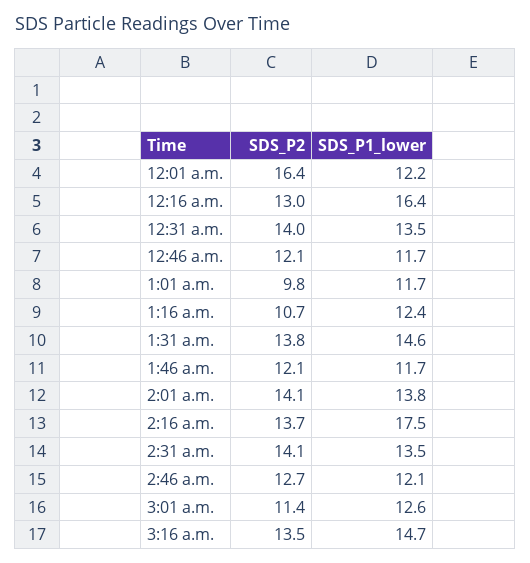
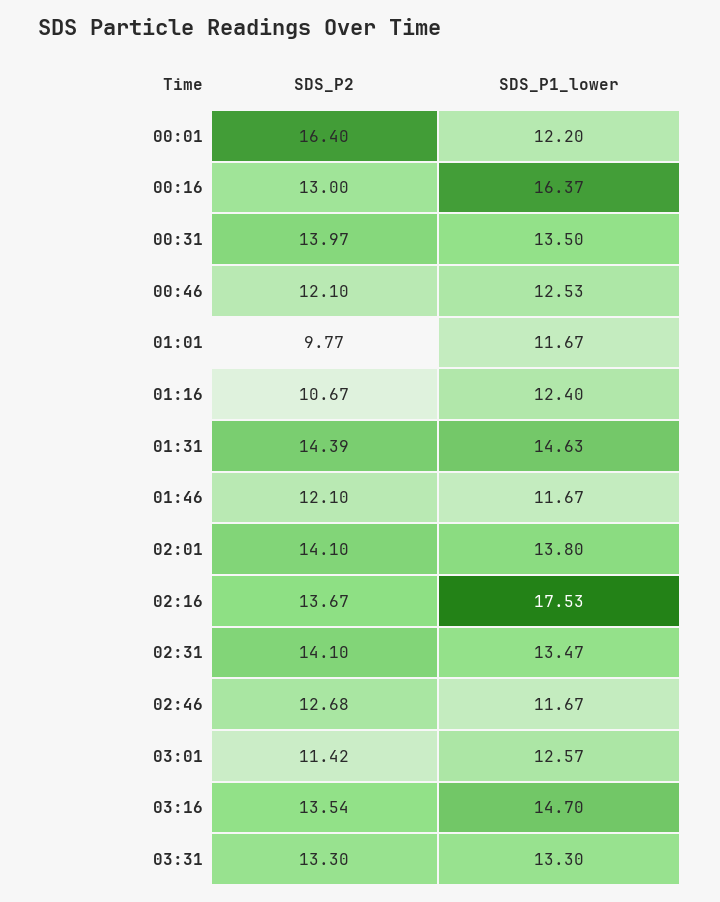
SDS_P1_lower, 12:46 a.m.: 11.7 -> 12.53
SDS_P2, 1:31 a.m.: 13.8 -> 14.39
SDS_P1_lower, 2:46 a.m.: 12.1 -> 11.67
SDS_P2, 03:31: none -> 13.3
SDS_P1_lower, 03:31: none -> 13.3

